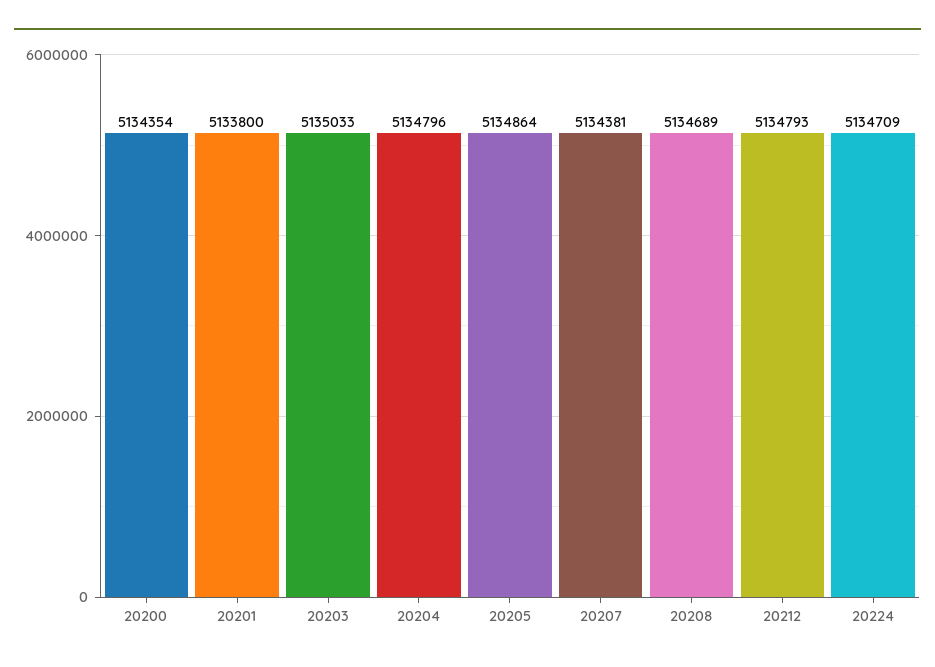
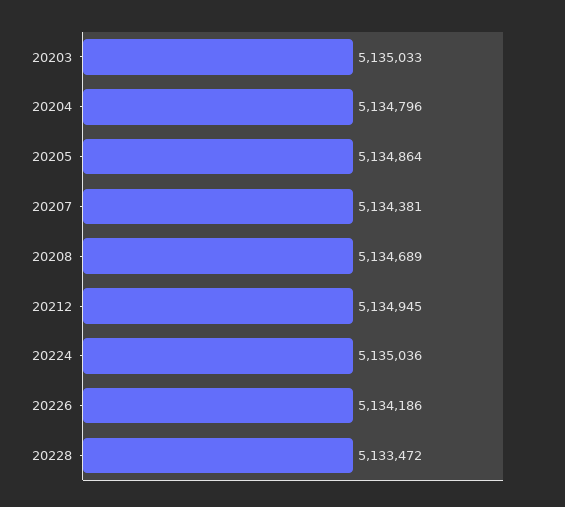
20200: 5134354 -> none
20201: 5133800 -> none
20212: 5134793 -> 5134945
20224: 5134709 -> 5135036
20226: none -> 5134186
20228: none -> 5133472

